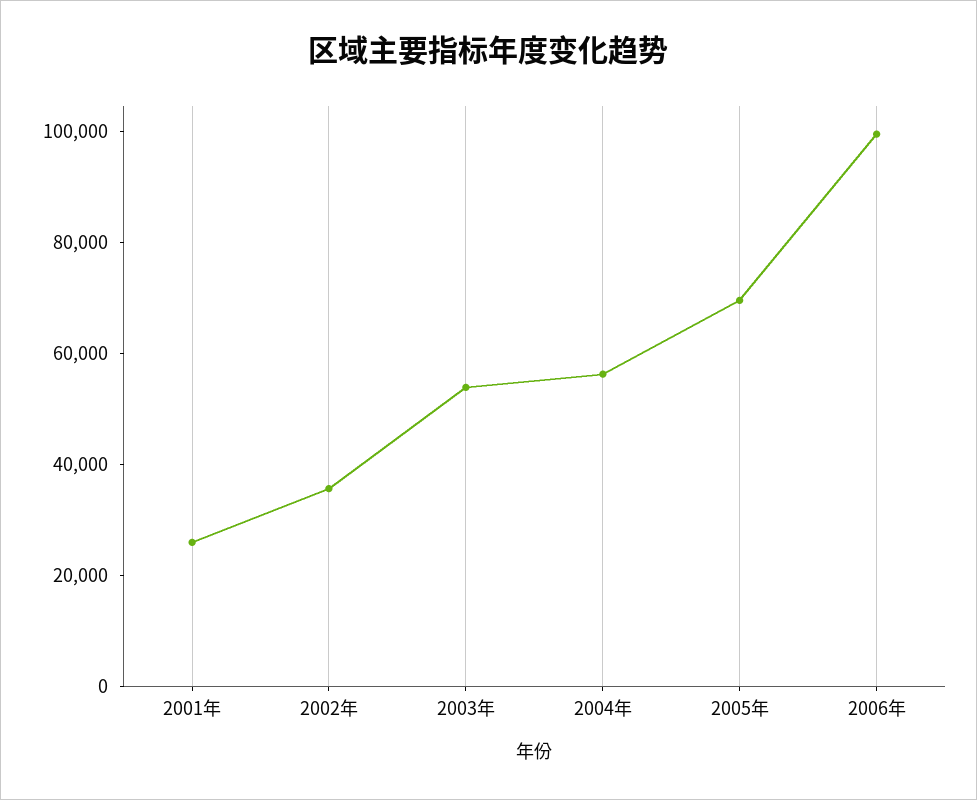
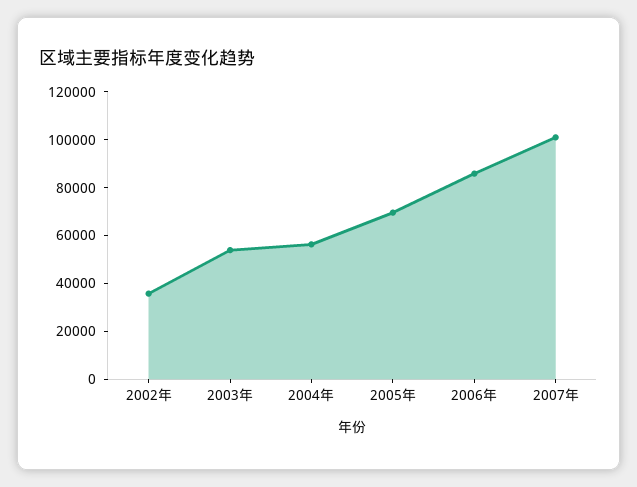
2001年: 25000 -> none
2006年: 100000 -> 85000
2007年: none -> 100000

